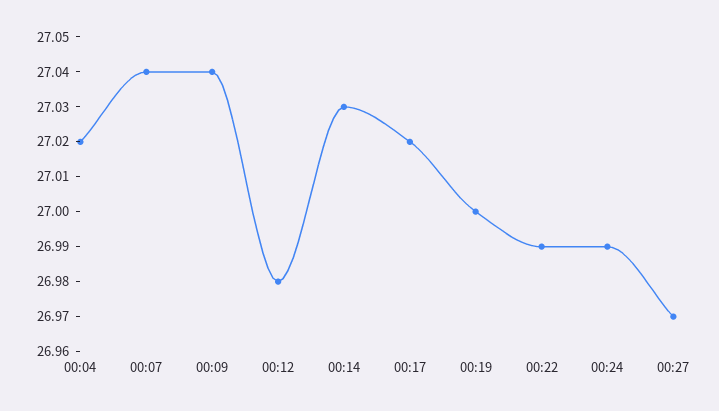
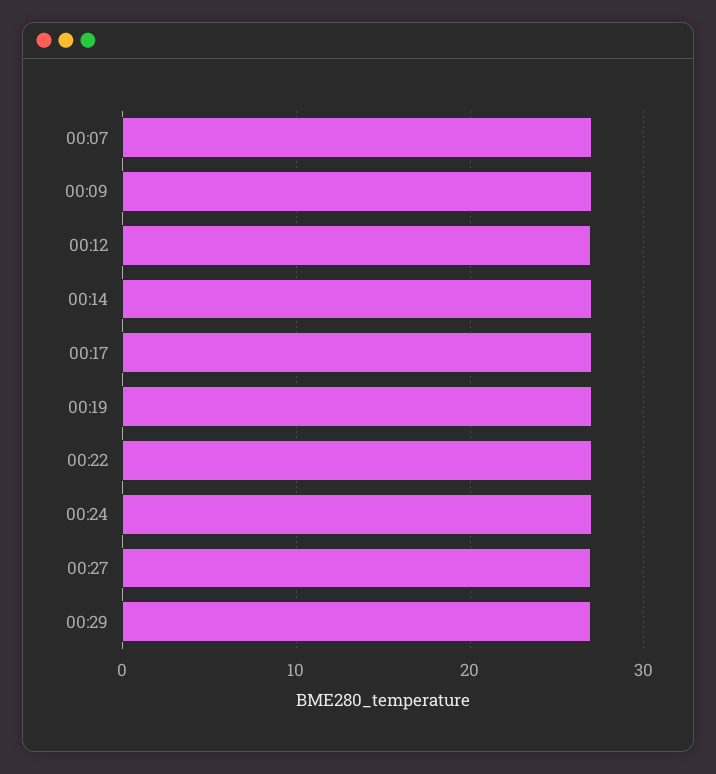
00:04: 27.02 -> none
00:29: none -> 27

